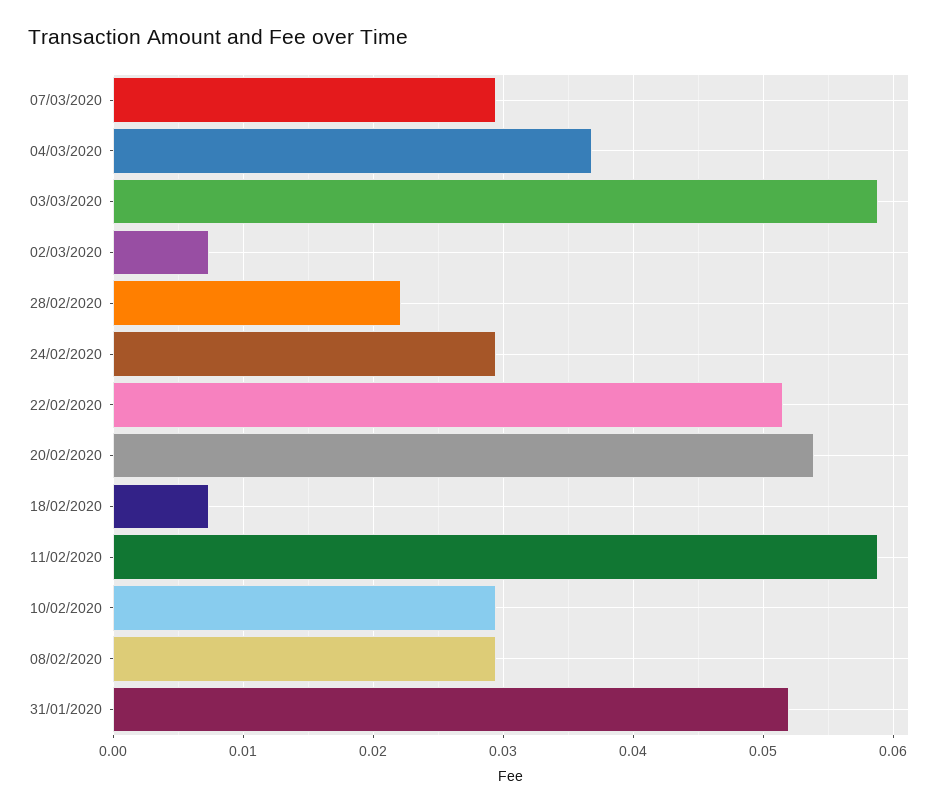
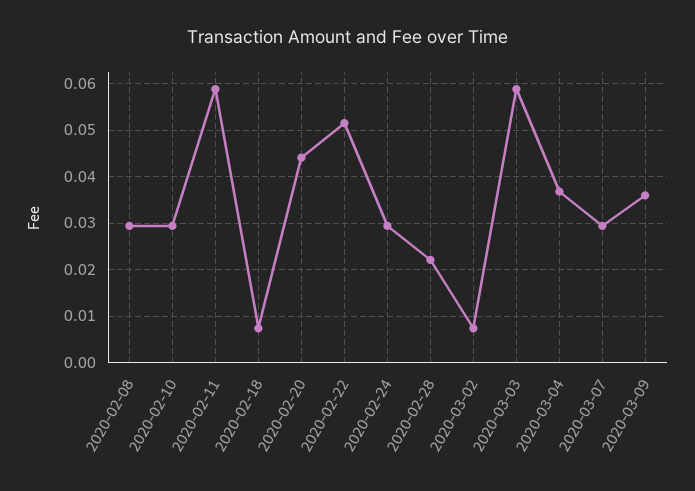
20/02/2020: 0.054 -> 0.044
31/01/2020: 0.052 -> none
2020-03-09: none -> 0.036

